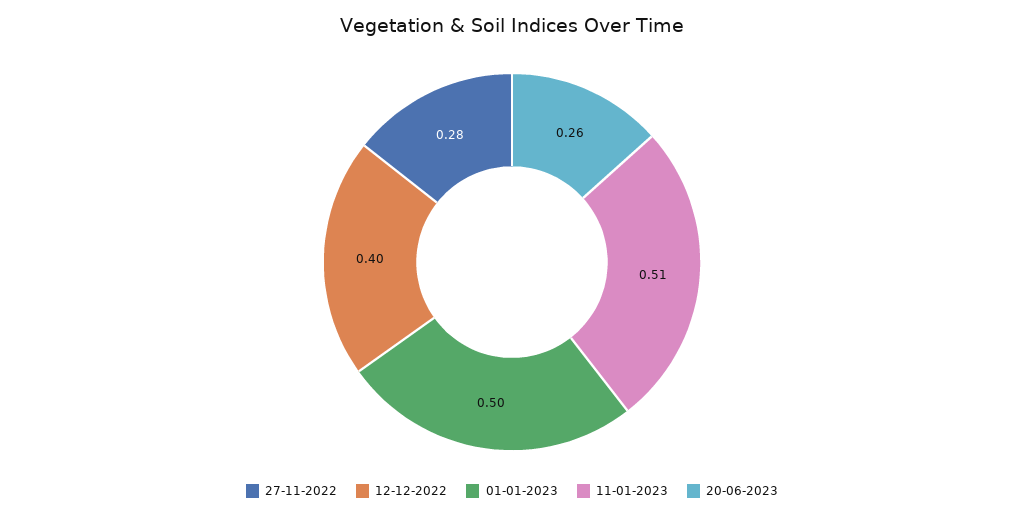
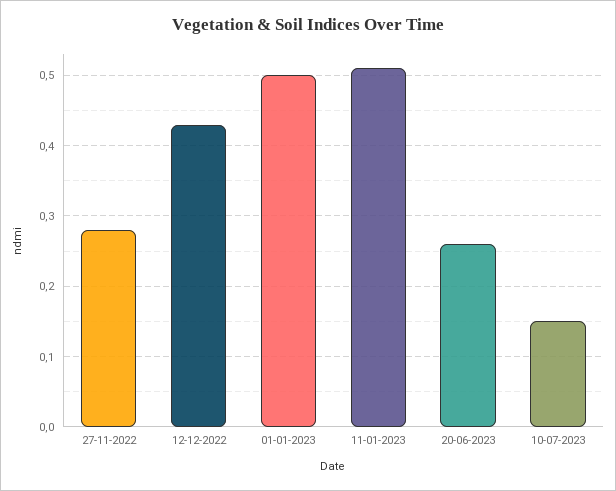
12-12-2022: 0.4 -> 0.43
10-07-2023: none -> 0.15

